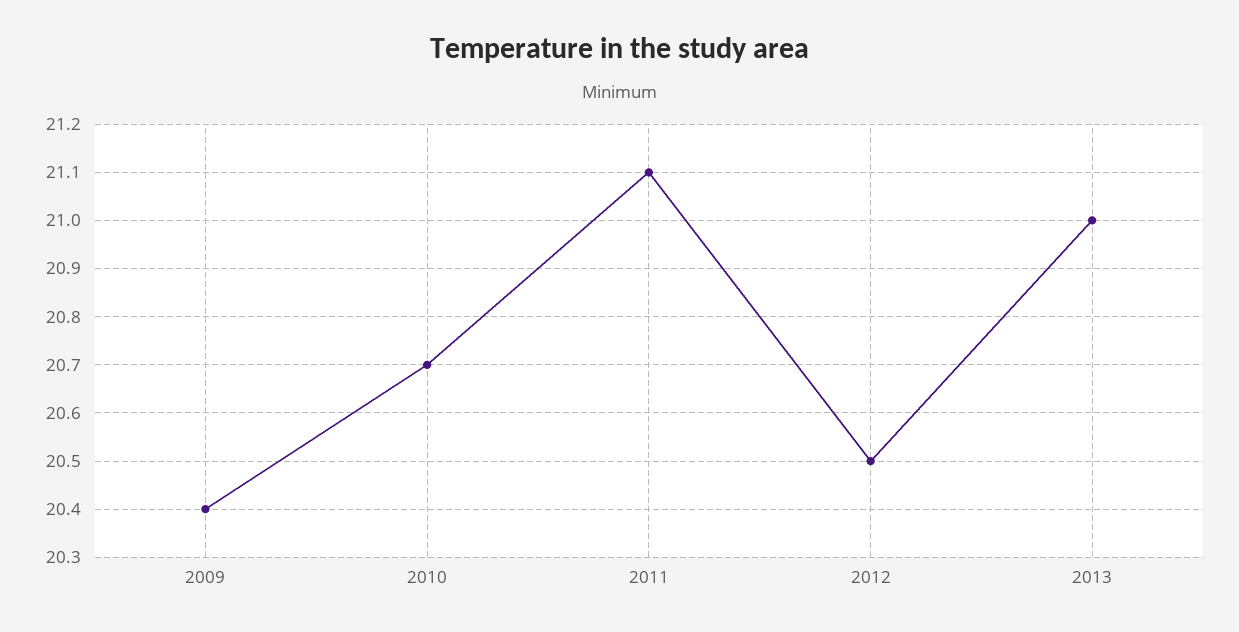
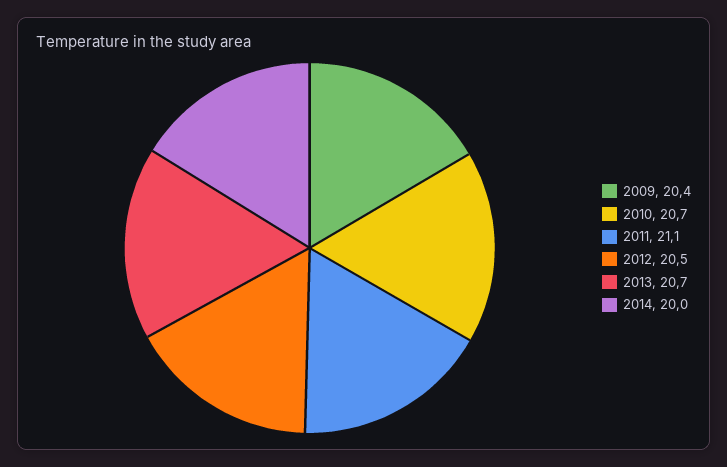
2013: 21 -> 20.7
2014: none -> 20

